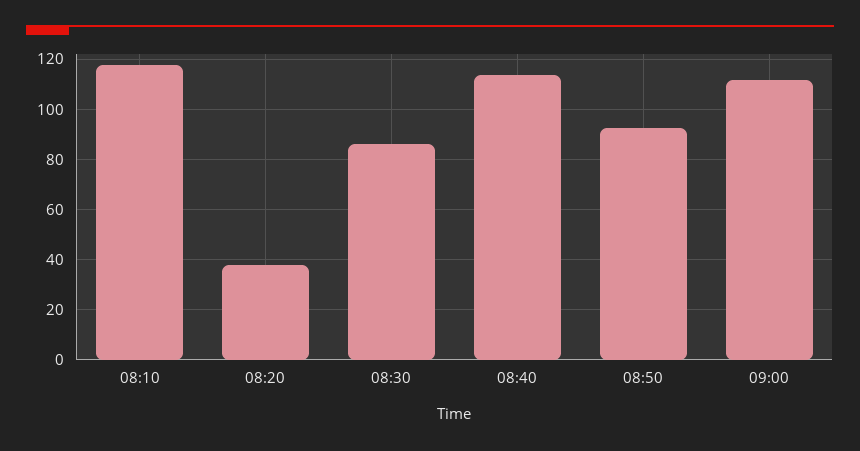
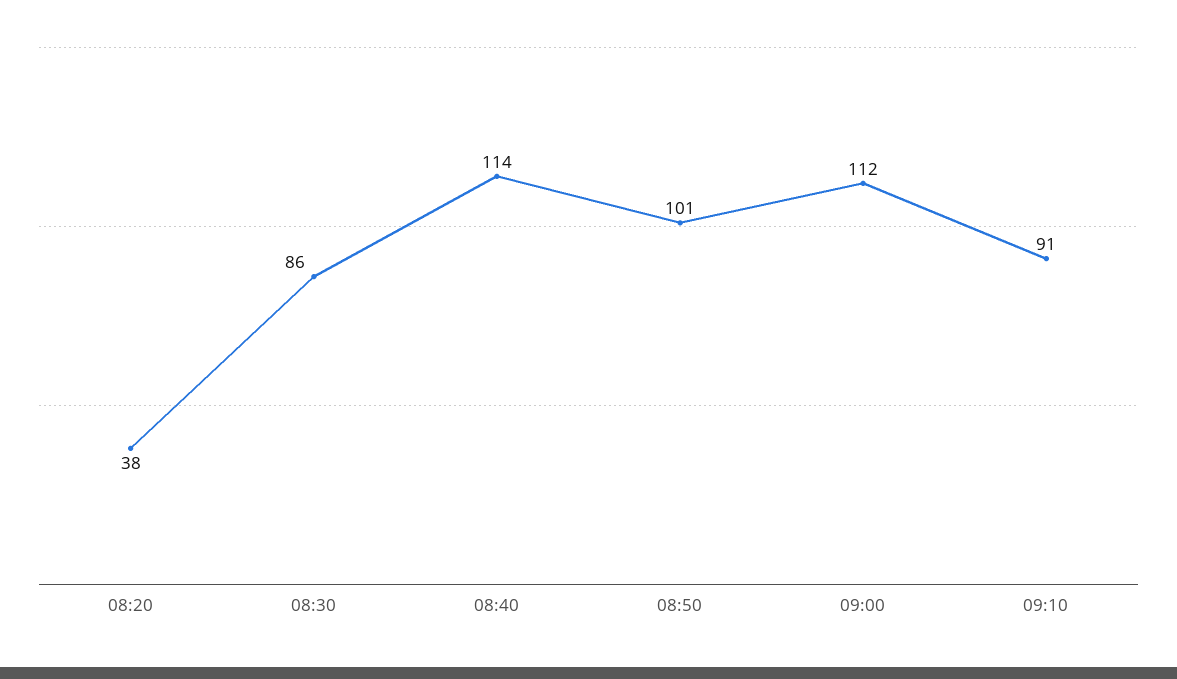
08:10: 117.5 -> none
08:50: 92.5 -> 101
09:10: none -> 91

